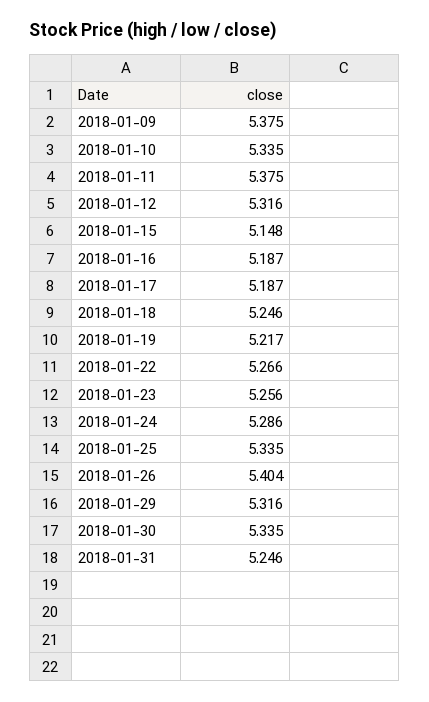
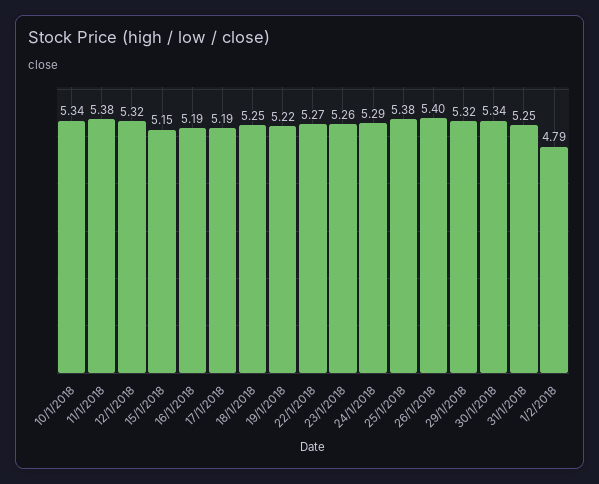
2018-01-09: 5.375 -> none
2018-01-25: 5.335 -> 5.38
1/2/2018: none -> 4.79

